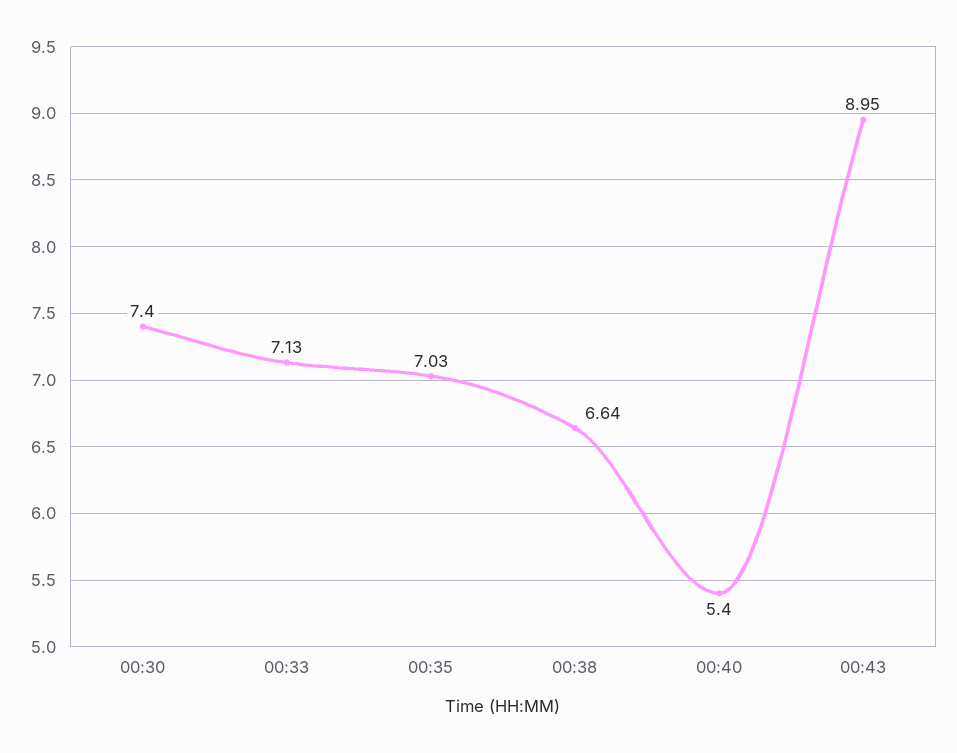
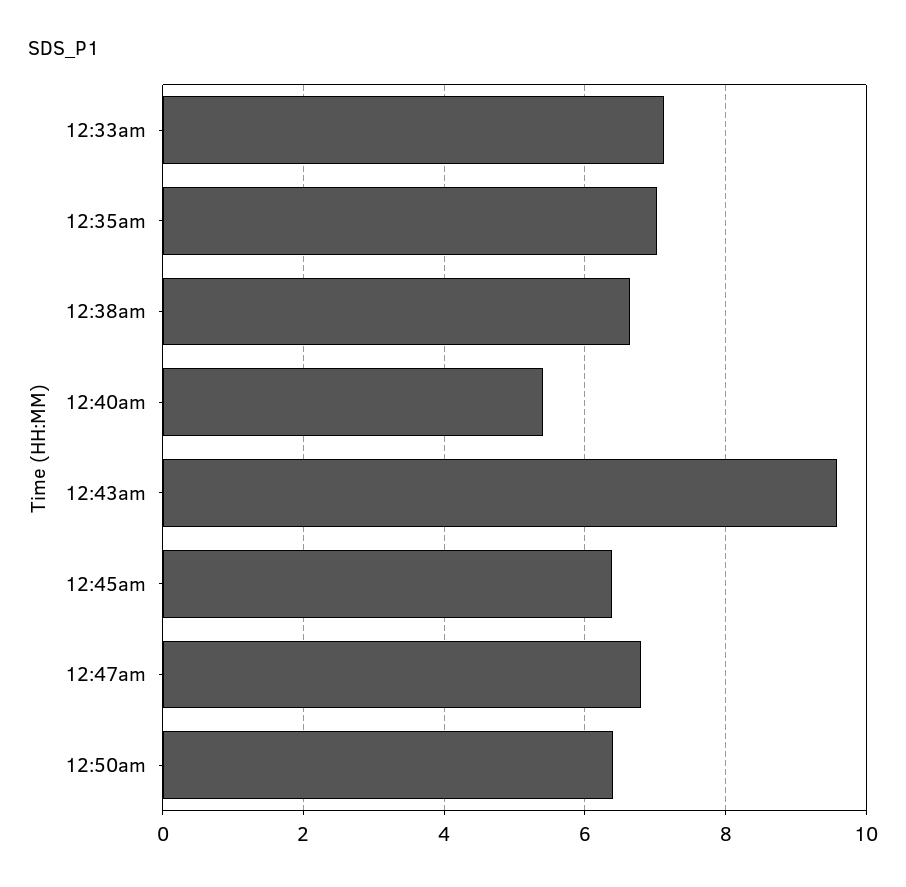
00:30: 7.4 -> none
00:43: 8.95 -> 9.6
12:45am: none -> 6.4
12:47am: none -> 6.8
12:50am: none -> 6.4

